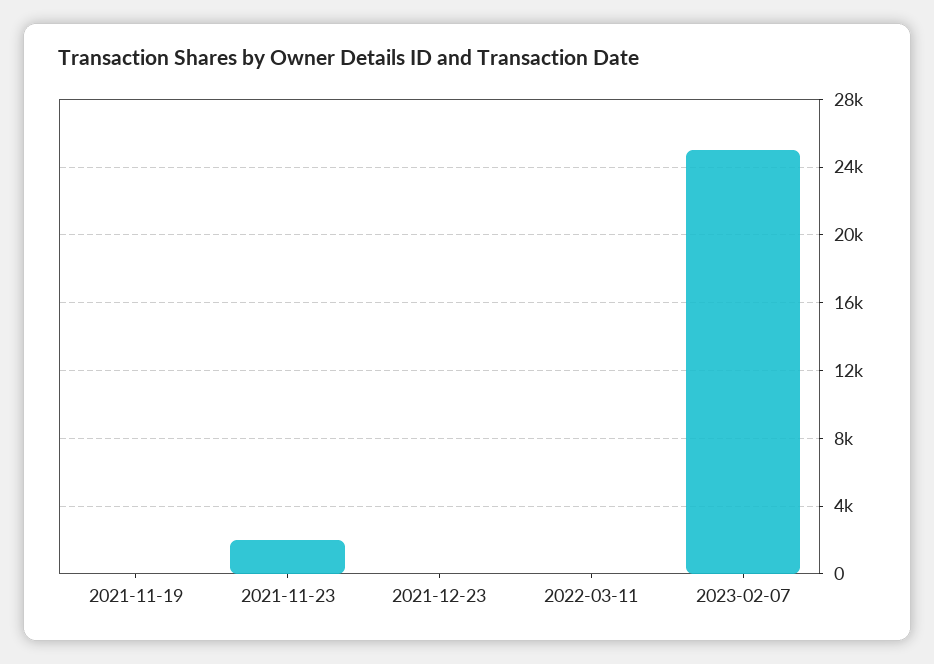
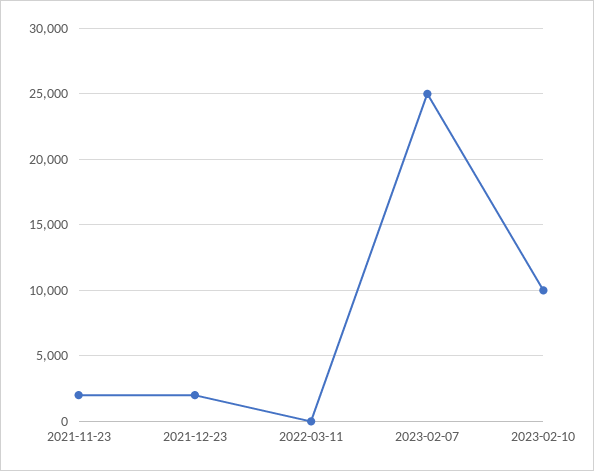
2021-11-19: 0 -> none
2021-12-23: 0 -> 2000
2023-02-10: none -> 10000

